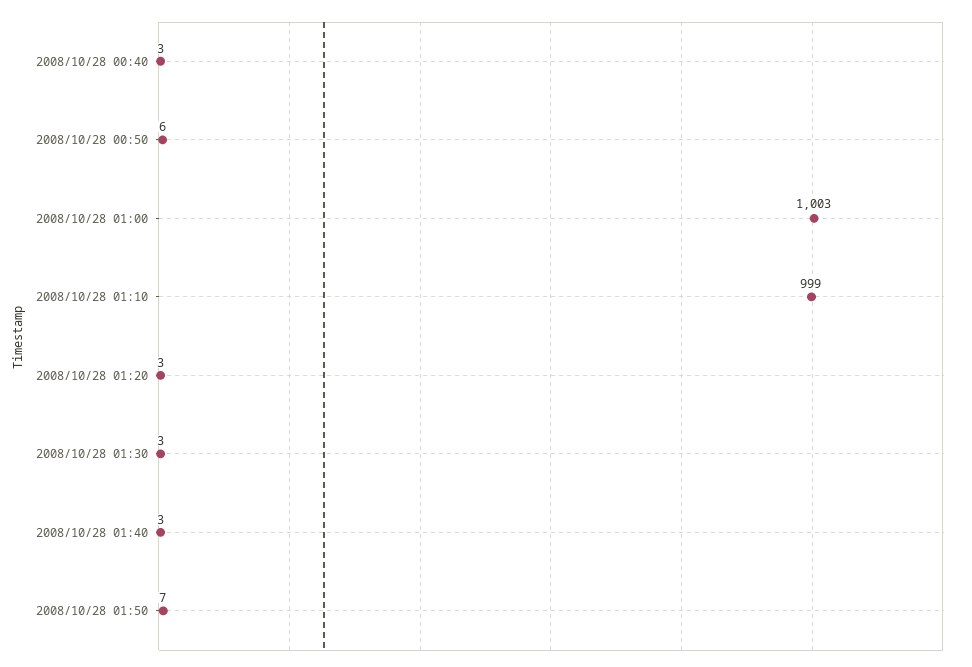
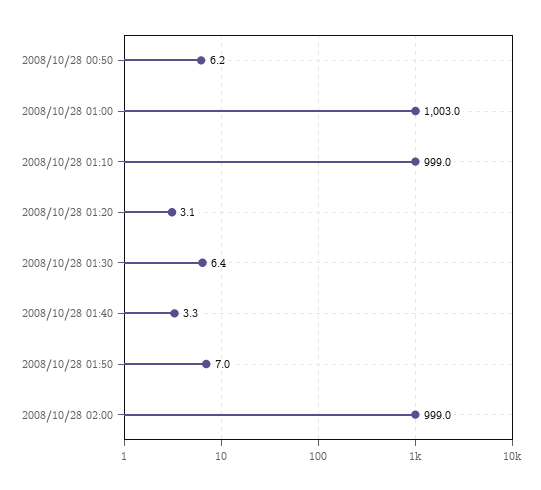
2008/10/28 00:40: 3 -> none
2008/10/28 01:30: 3 -> 6.4
2008/10/28 02:00: none -> 999

